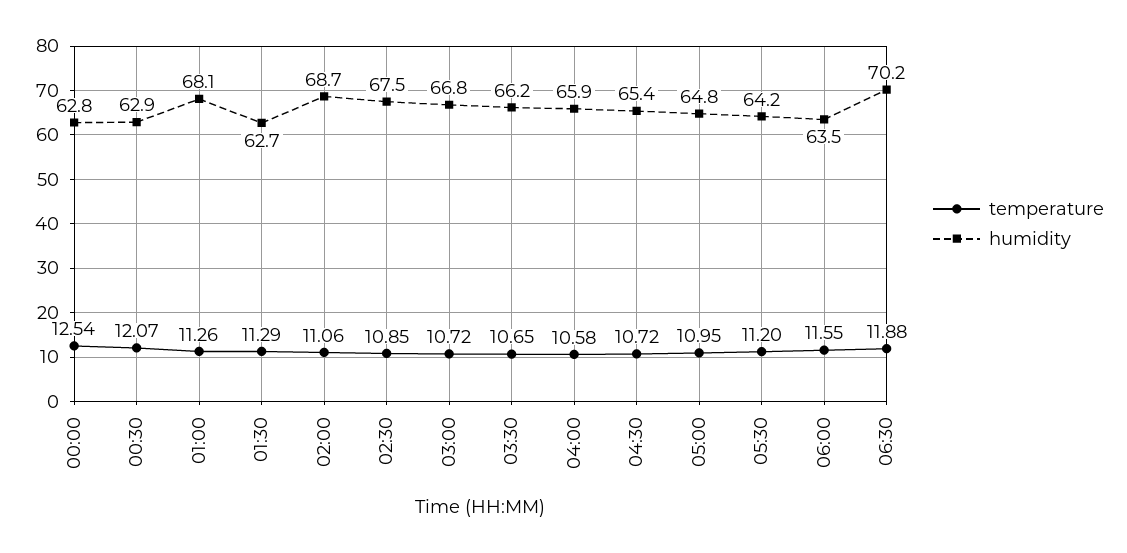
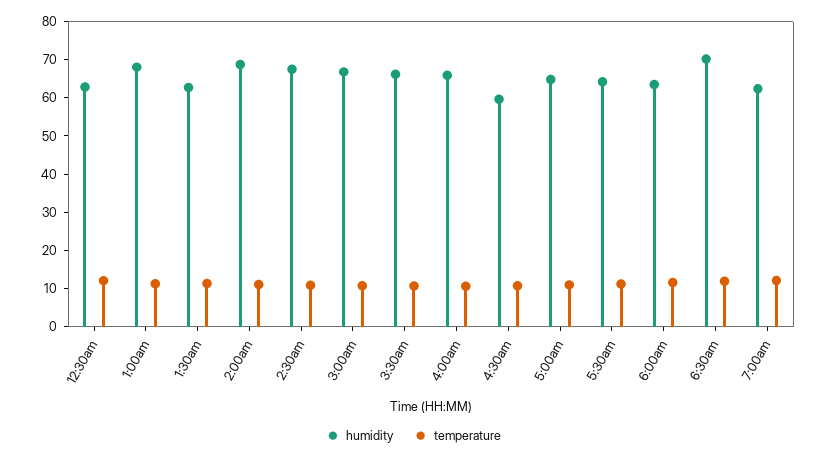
temperature, 00:00: 12.54 -> none
humidity, 00:00: 62.8 -> none
humidity, 04:30: 65.4 -> 60
humidity, 7:00am: none -> 62.5
temperature, 7:00am: none -> 12.5

